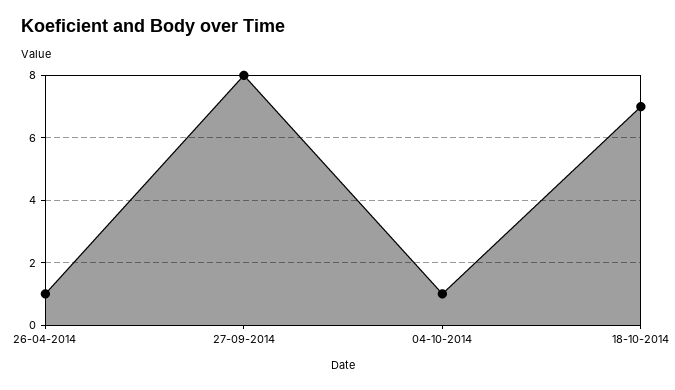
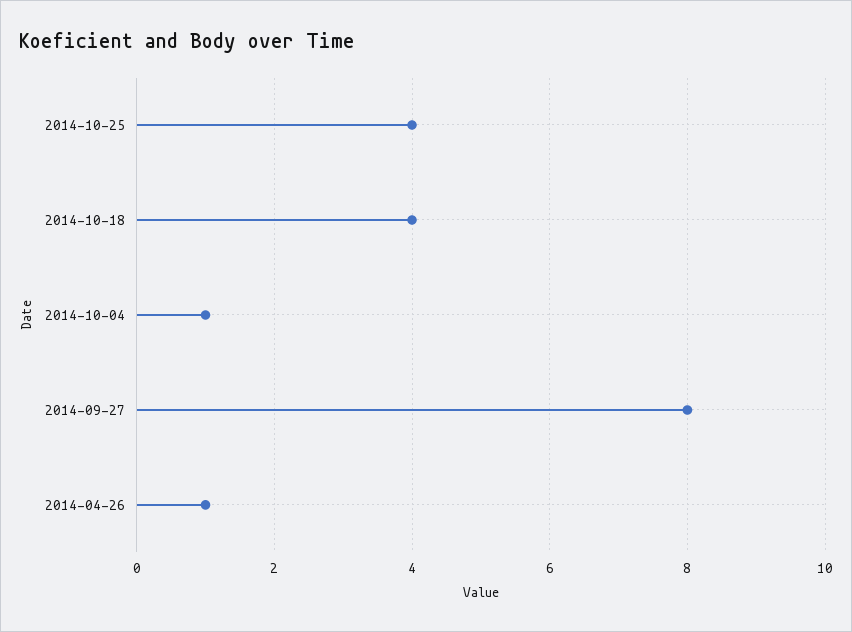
18-10-2014: 7 -> 4
2014-10-25: none -> 4

